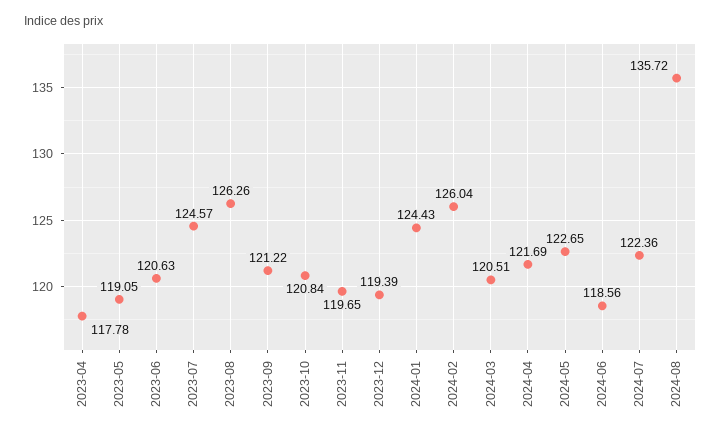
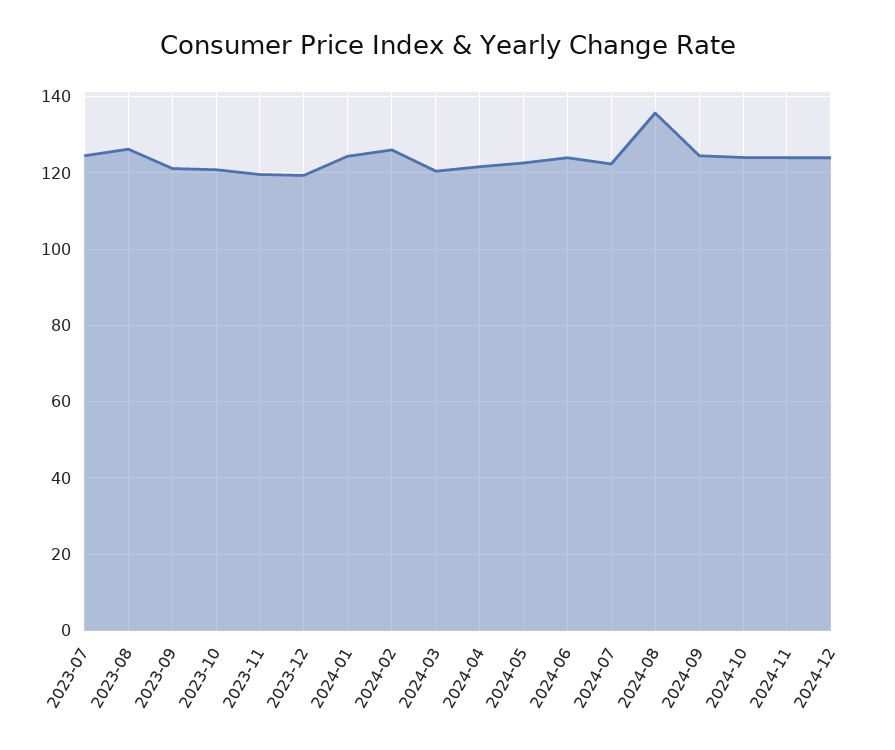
2023-04: 117.78 -> none
2023-05: 119.05 -> none
2023-06: 120.63 -> none
2024-06: 118.56 -> 124
2024-09: none -> 124
2024-10: none -> 124
2024-11: none -> 124
2024-12: none -> 124

